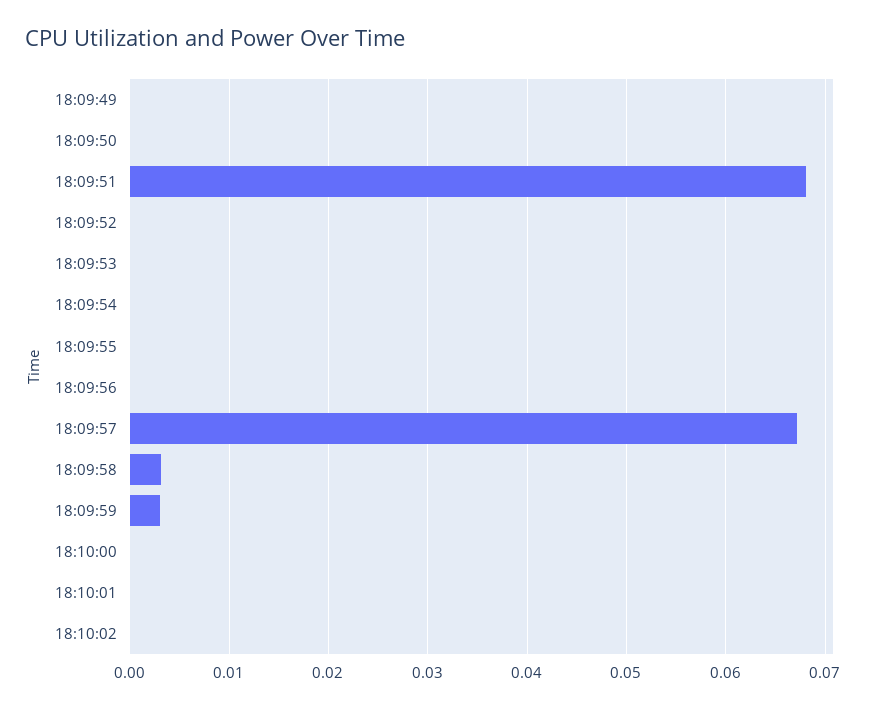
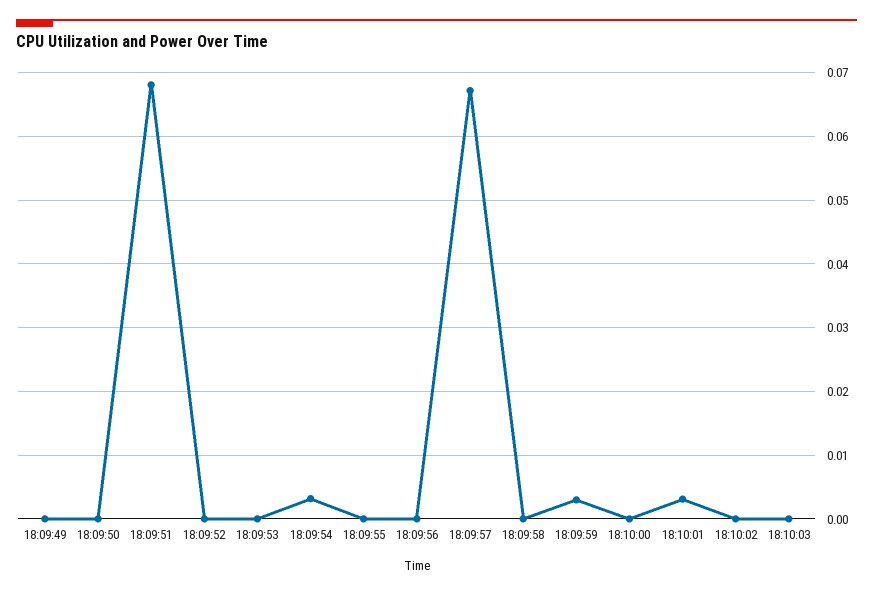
18:09:54: 0 -> 0.003
18:09:58: 0.003 -> 0
18:10:01: 0 -> 0.003
18:10:03: none -> 0

